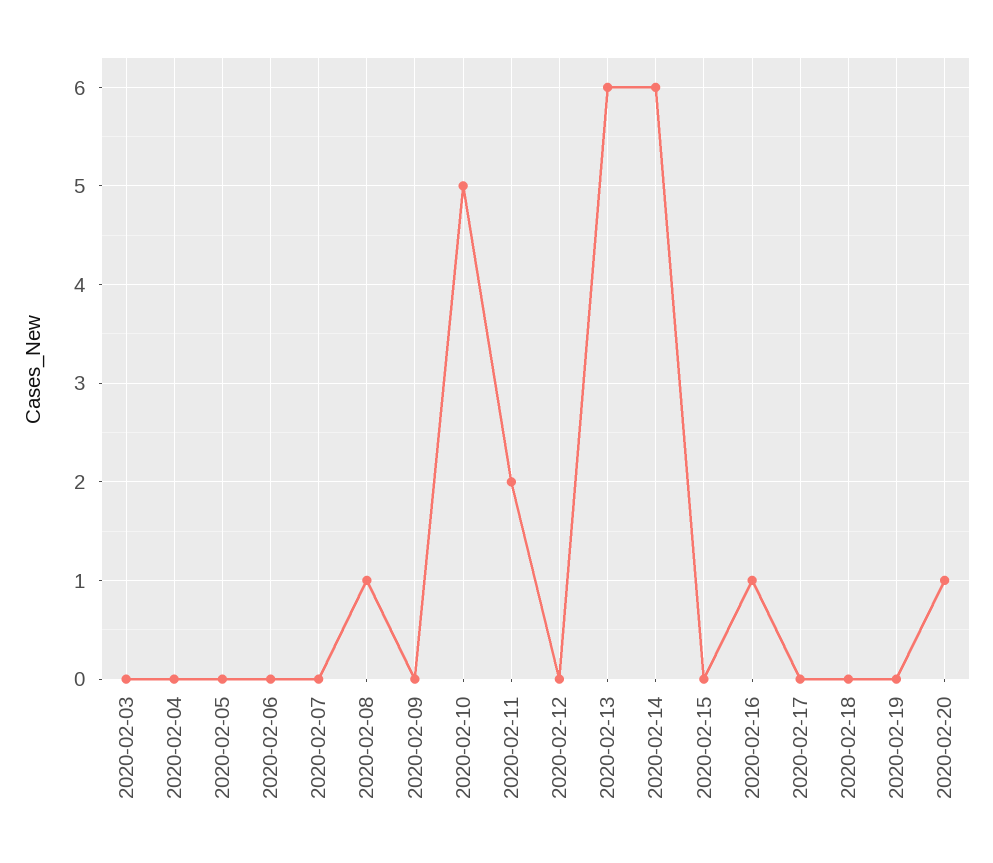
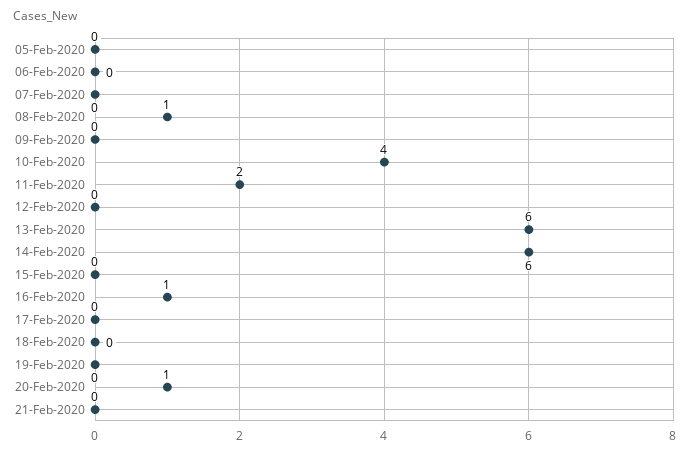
2020-02-03: 0 -> none
2020-02-04: 0 -> none
2020-02-10: 5 -> 4
21-Feb-2020: none -> 0

